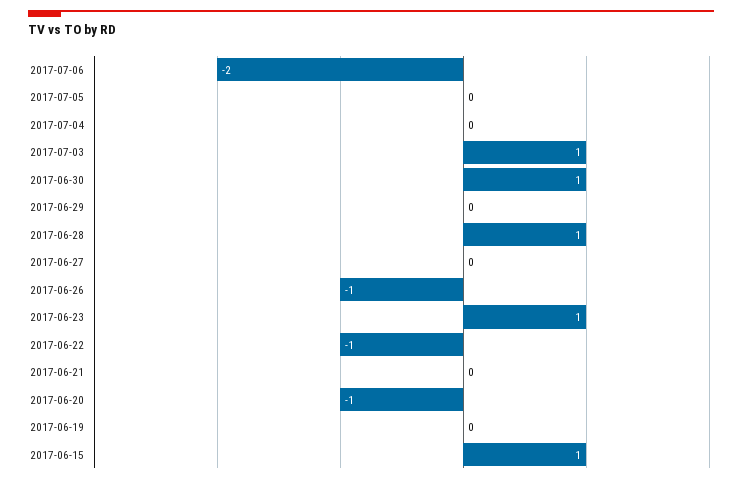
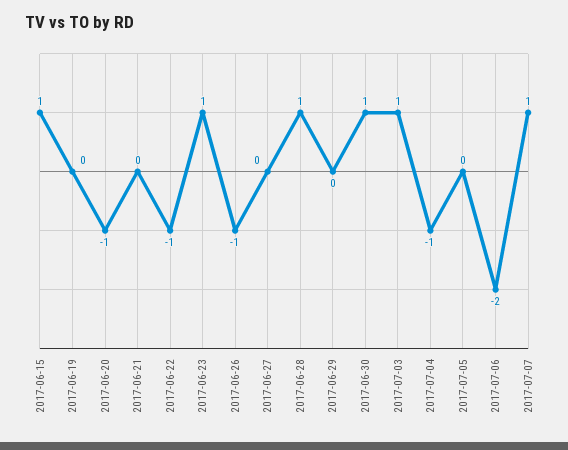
2017-07-04: 0 -> -1
2017-07-07: none -> 1

